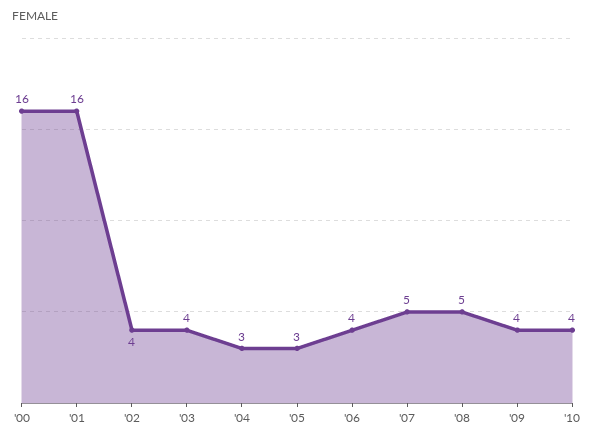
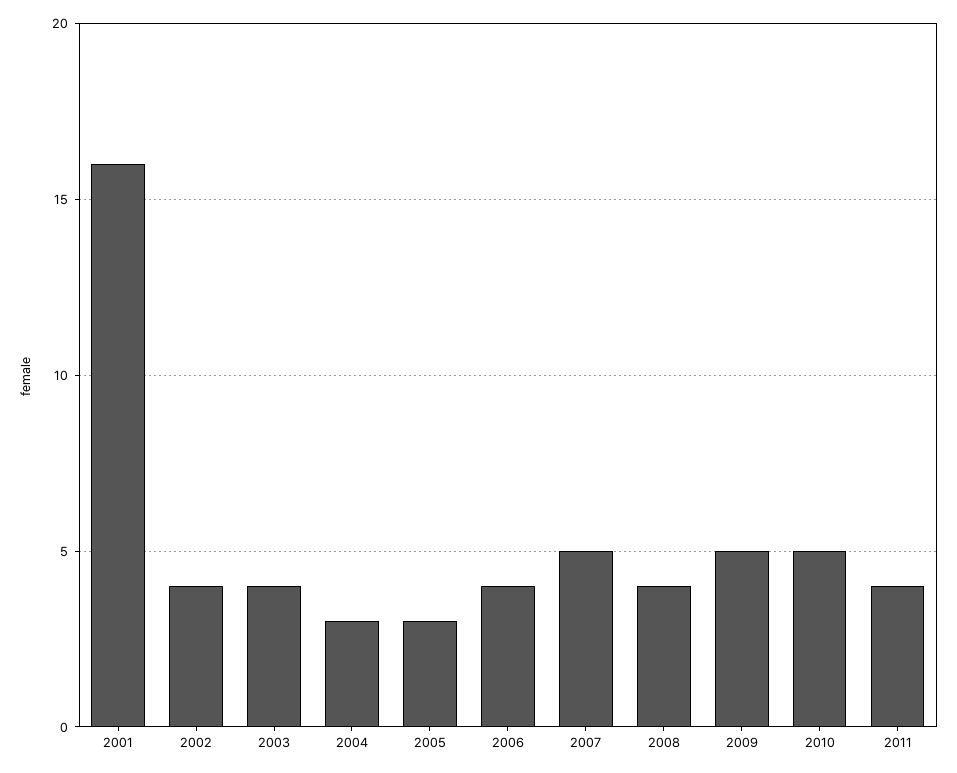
'00: 16 -> none
'08: 5 -> 4
'09: 4 -> 5
'10: 4 -> 5
2011: none -> 4

